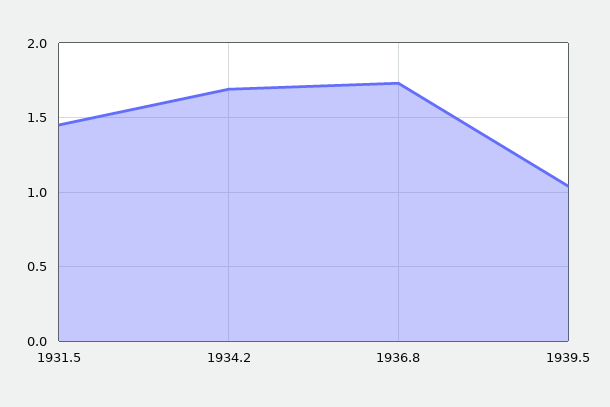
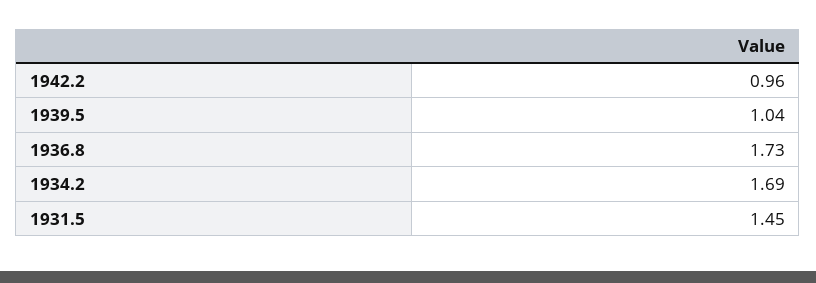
1942.2: none -> 0.96

